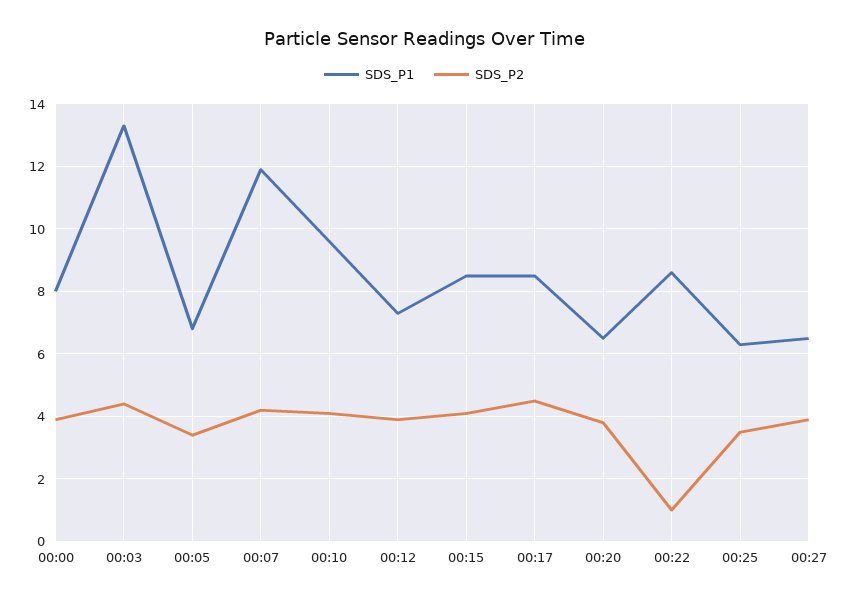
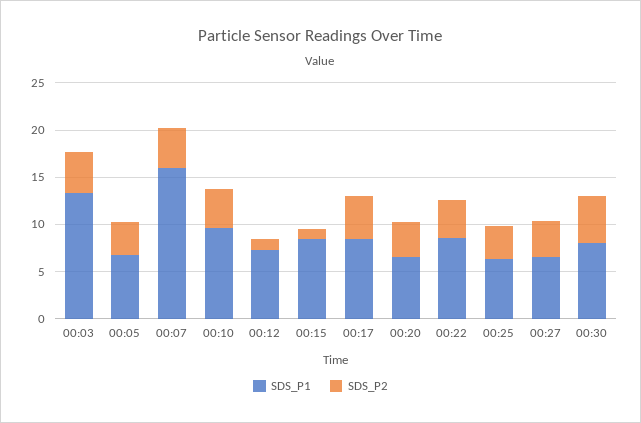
SDS_P1, 00:00: 8 -> none
SDS_P2, 00:00: 4 -> none
SDS_P1, 00:07: 12 -> 16
SDS_P2, 00:12: 4 -> 1
SDS_P2, 00:15: 4 -> 1
SDS_P2, 00:22: 1 -> 4
SDS_P1, 00:30: none -> 8
SDS_P2, 00:30: none -> 5

